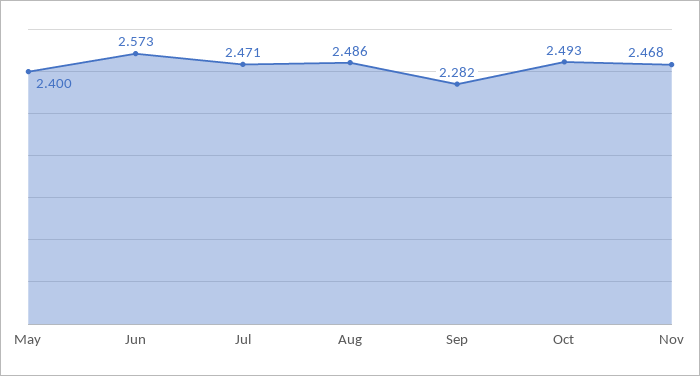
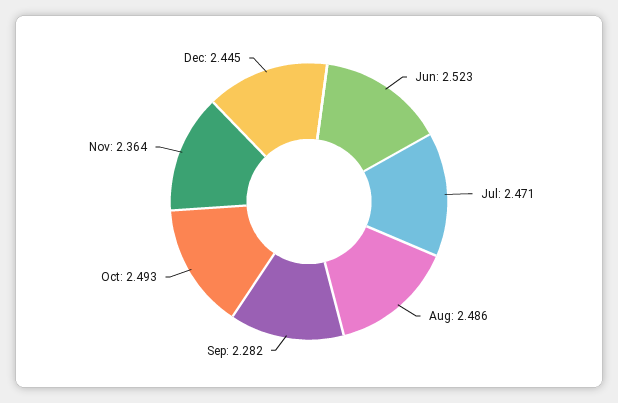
May: 2.4 -> none
Jun: 2.573 -> 2.523
Nov: 2.468 -> 2.364
Dec: none -> 2.445

